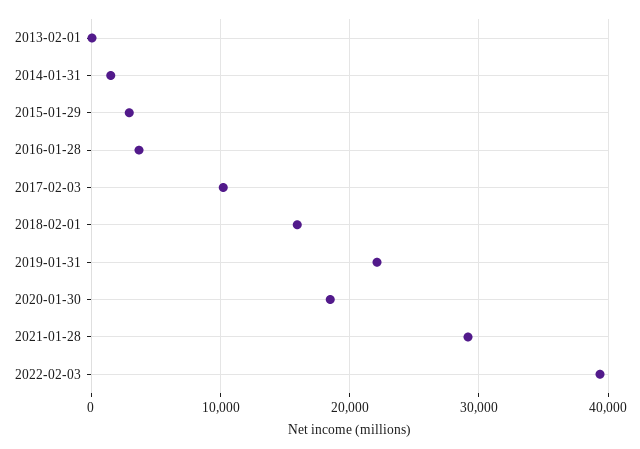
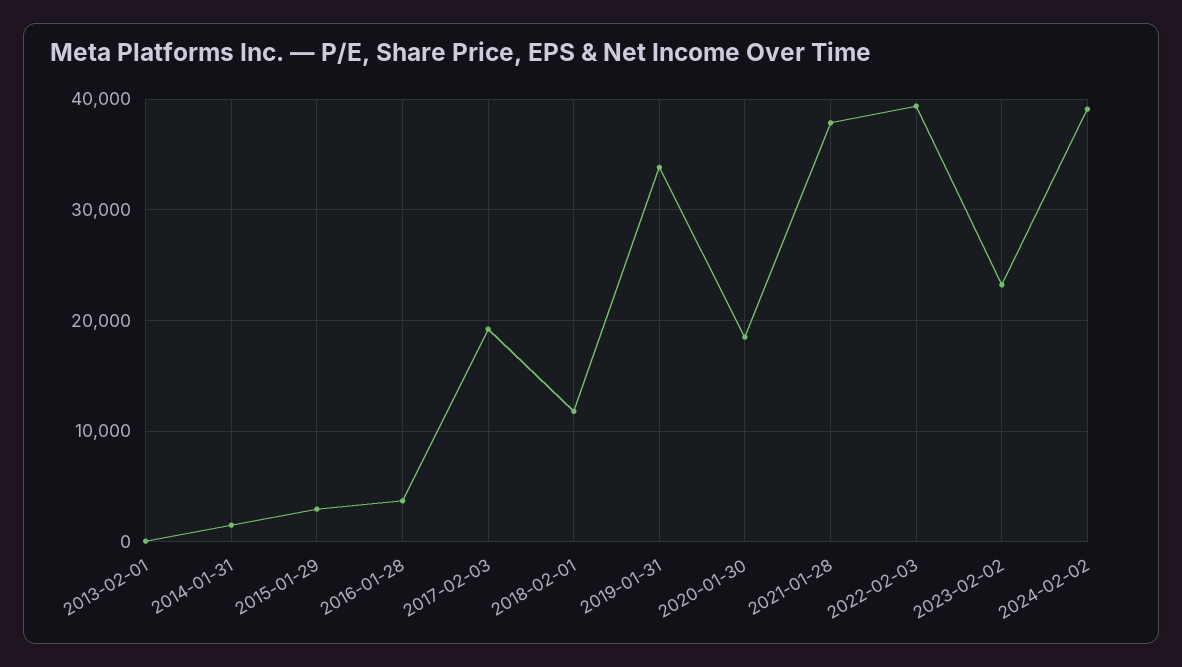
2017-02-03: 10000 -> 19000
2018-02-01: 16000 -> 12000
2019-01-31: 22000 -> 34000
2021-01-28: 29000 -> 38000
2023-02-02: none -> 23000
2024-02-02: none -> 39000

